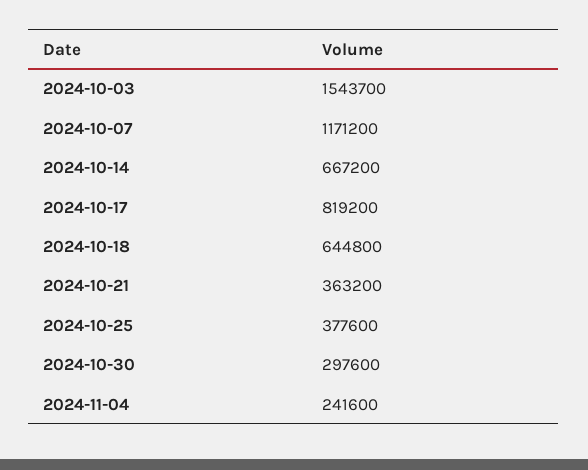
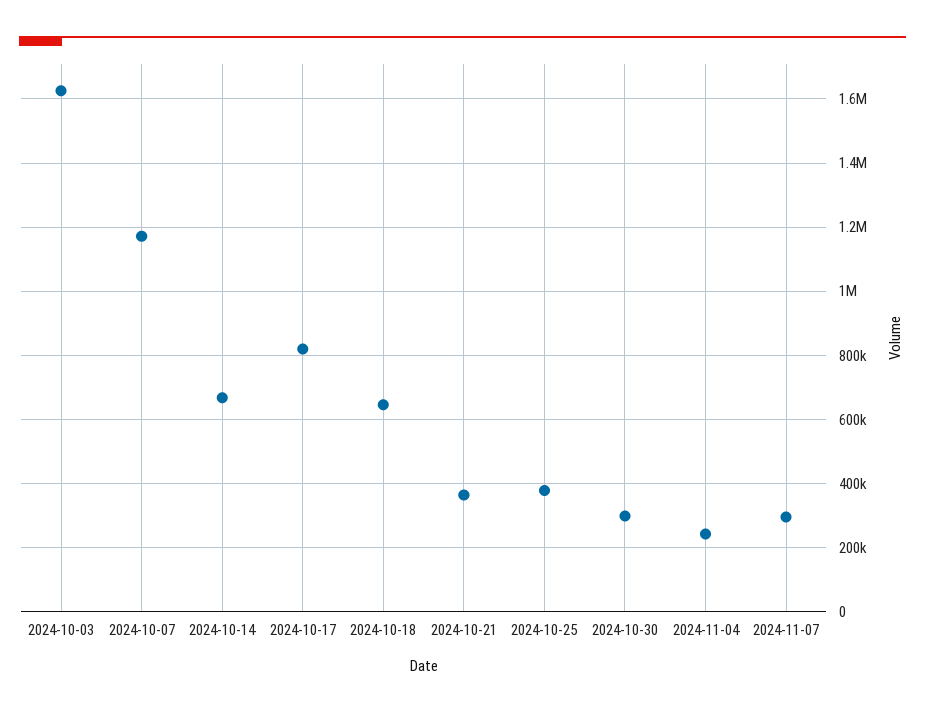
2024-10-03: 1543700 -> 1620000
2024-11-07: none -> 300000

